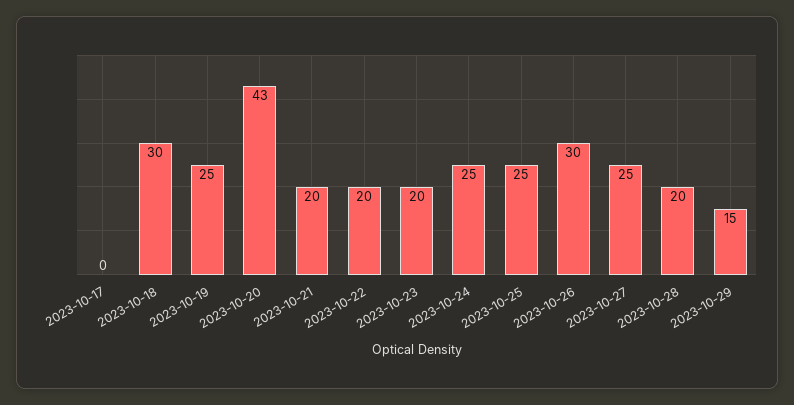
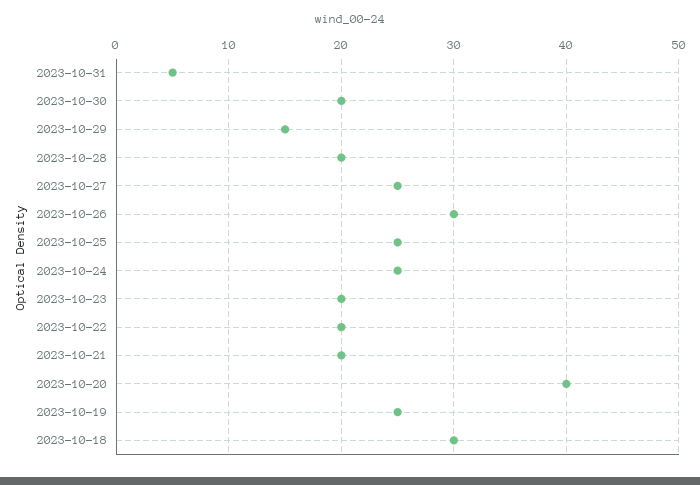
2023-10-17: 0 -> none
2023-10-20: 43 -> 40
2023-10-31: none -> 5
2023-10-30: none -> 20

